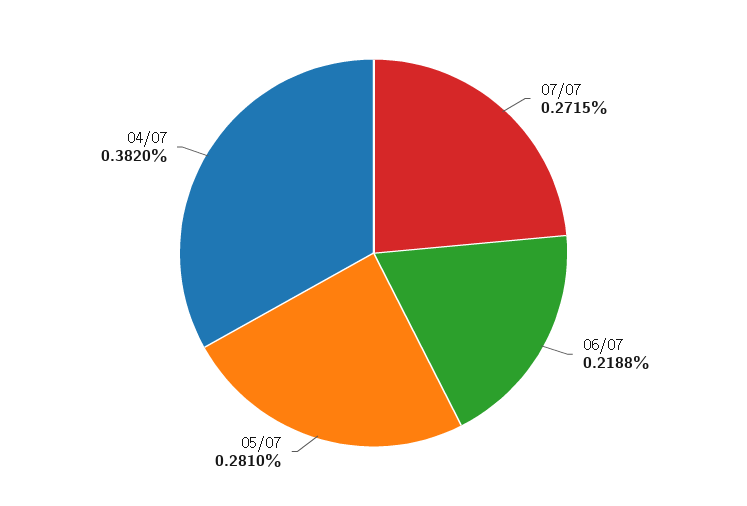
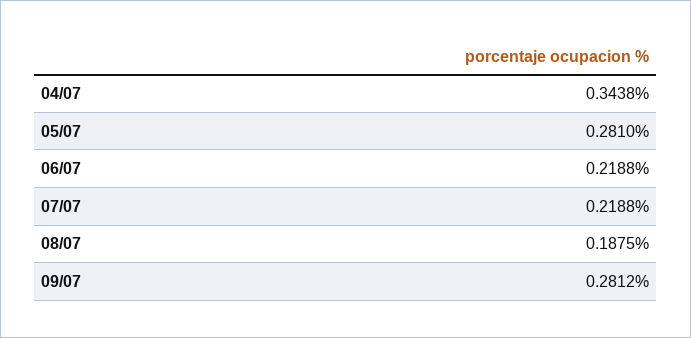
07/07: 0.2715 -> 0.2188
04/07: 0.382 -> 0.3438
08/07: none -> 0.1875
09/07: none -> 0.2812

